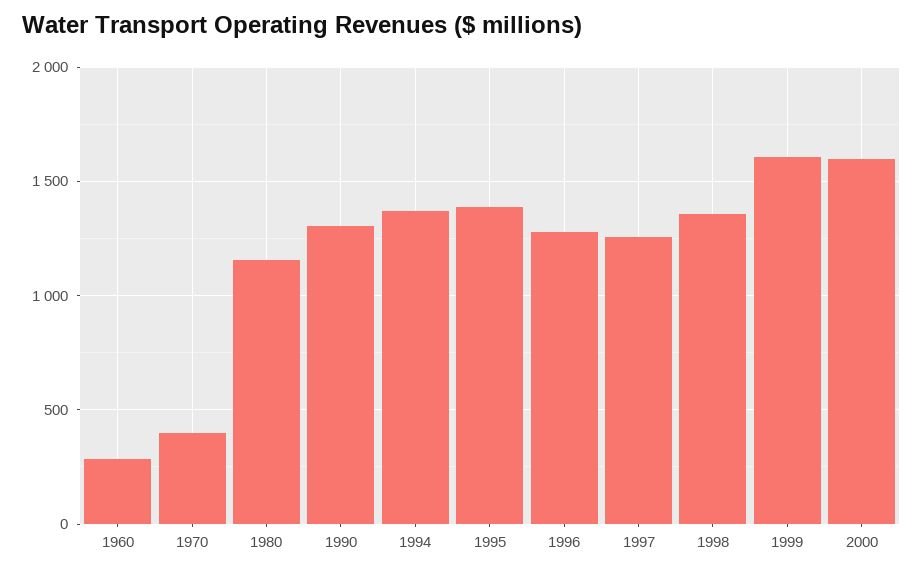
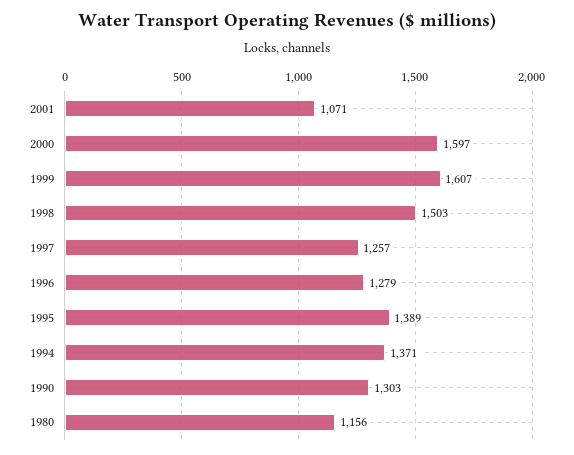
1960: 300 -> none
1970: 400 -> none
1998: 1350 -> 1503
2001: none -> 1071

